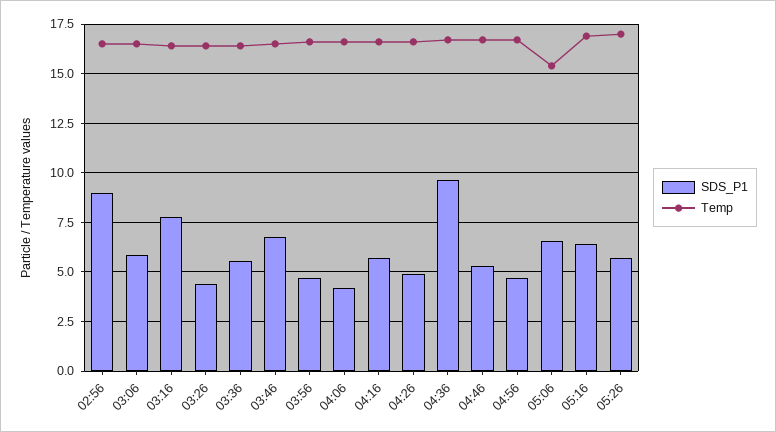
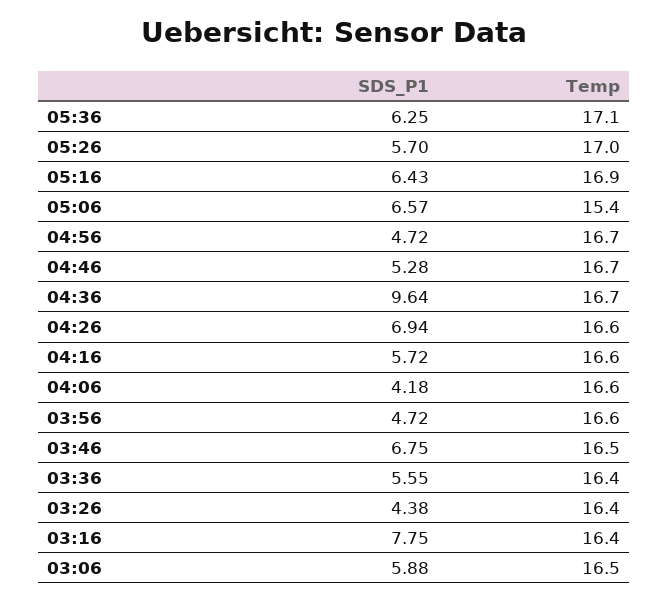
SDS_P1, 02:56: 9 -> none
Temp, 02:56: 16.5 -> none
SDS_P1, 04:26: 5 -> 6.94
SDS_P1, 05:36: none -> 6.25
Temp, 05:36: none -> 17.1

